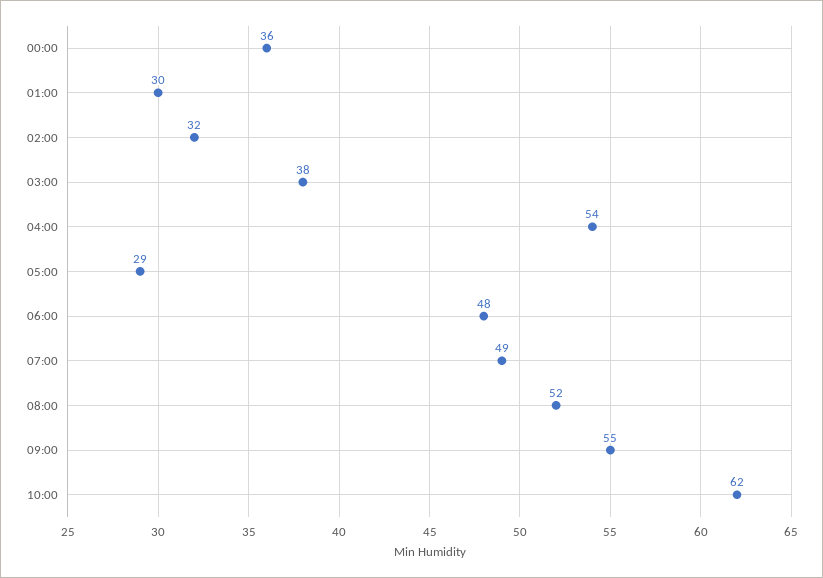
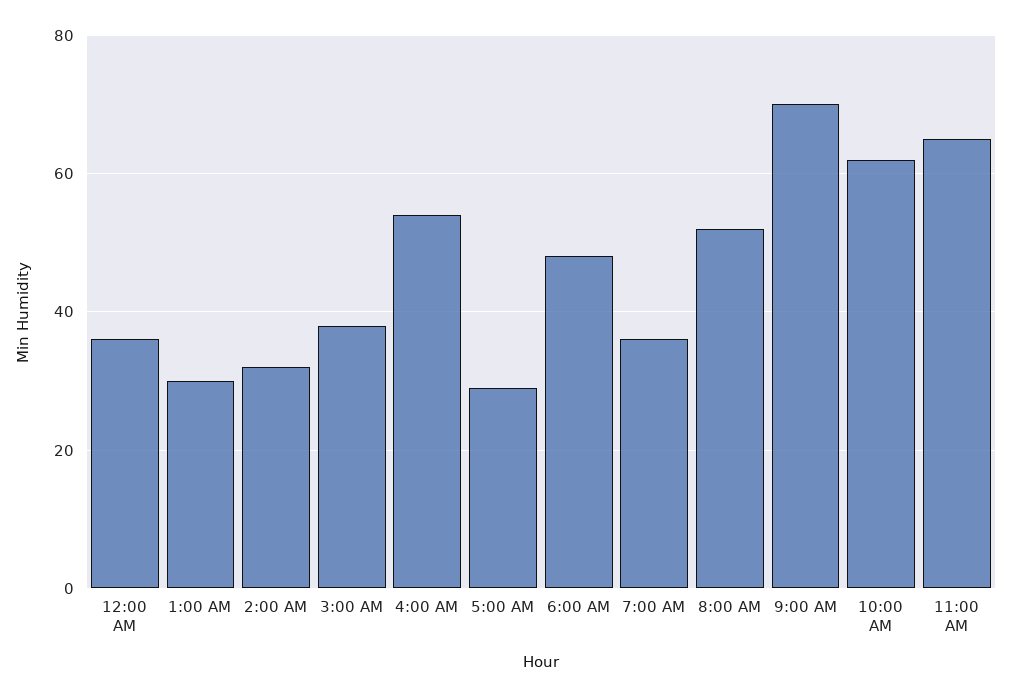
07:00: 49 -> 35
09:00: 55 -> 70
11:00 AM: none -> 65

